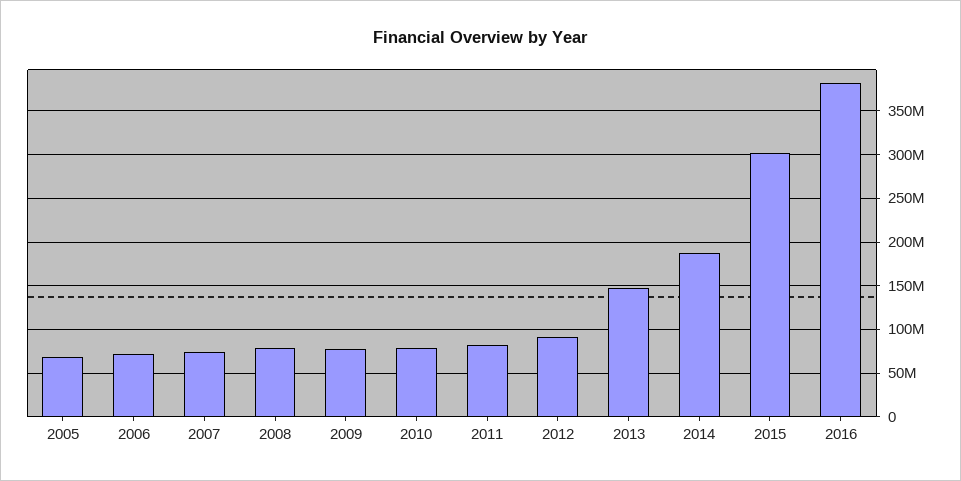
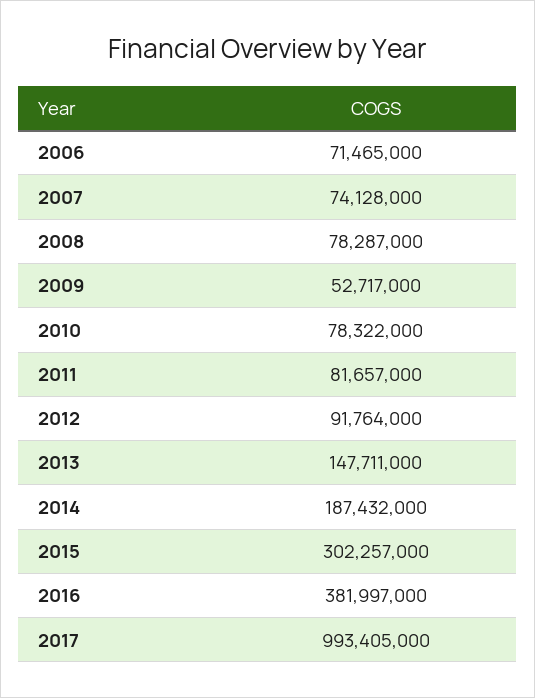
2005: 70000000 -> none
2009: 80000000 -> 52717000
2017: none -> 993405000

